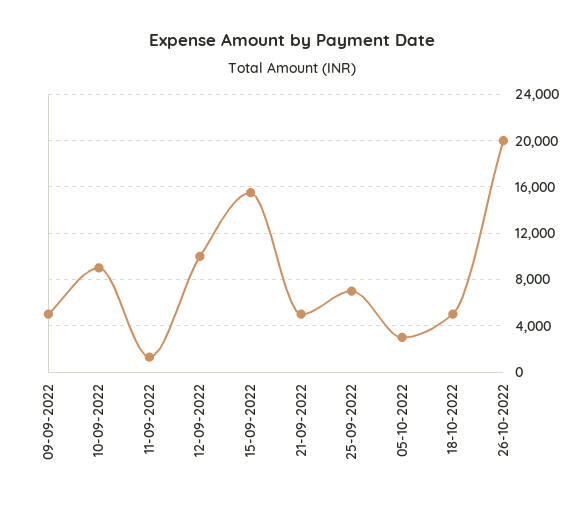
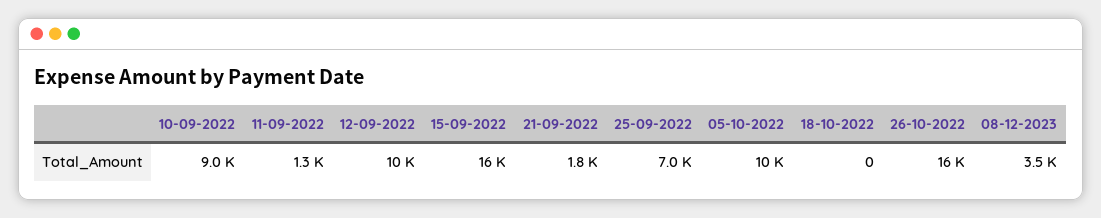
09-09-2022: 5000 -> none
21-09-2022: 5000 -> 1800
05-10-2022: 3000 -> 10000
18-10-2022: 5000 -> 0
26-10-2022: 20000 -> 16000
08-12-2023: none -> 3500

